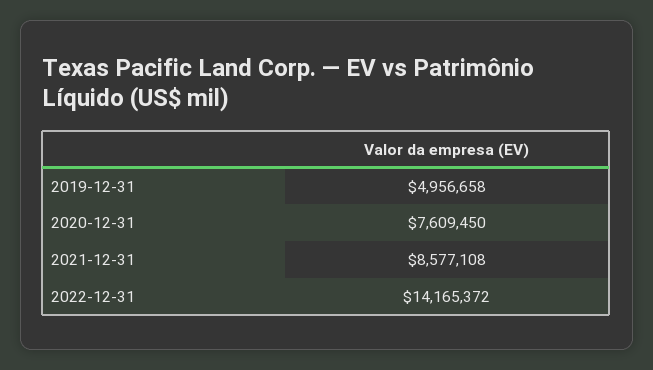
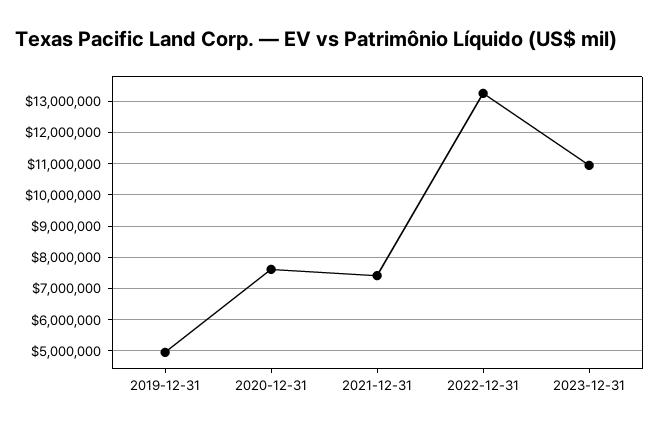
2021-12-31: 8577108 -> 7400000
2022-12-31: 14165372 -> 13200000
2023-12-31: none -> 11000000

